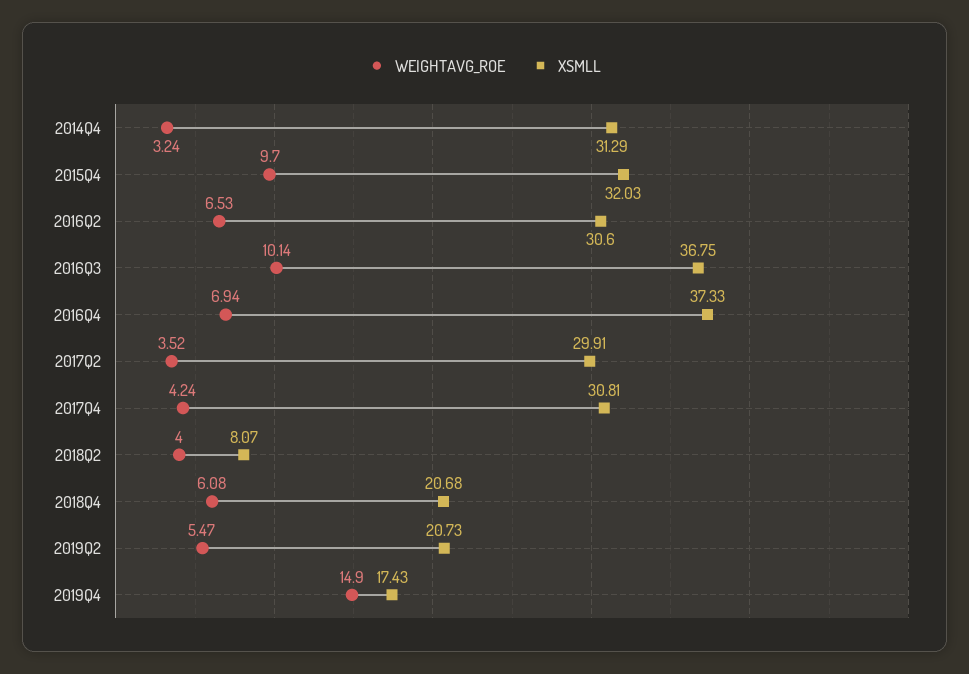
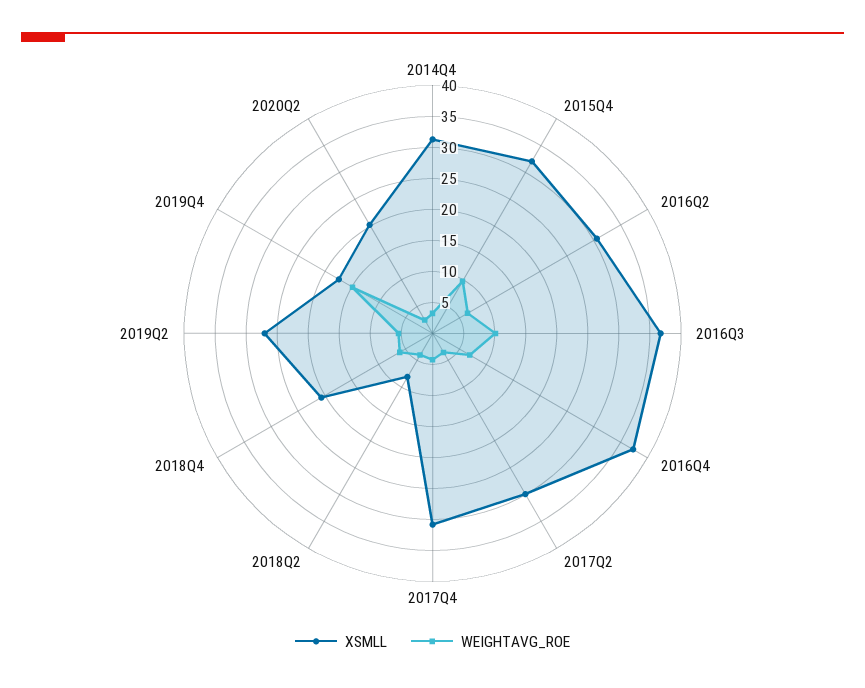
XSMLL, 2019Q2: 20.73 -> 27.5
XSMLL, 2020Q2: none -> 20
WEIGHTAVG_ROE, 2020Q2: none -> 2.5

